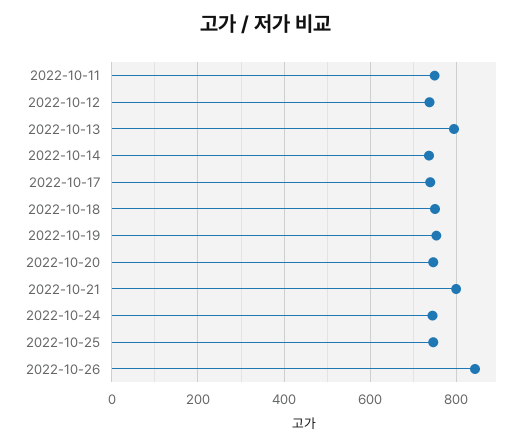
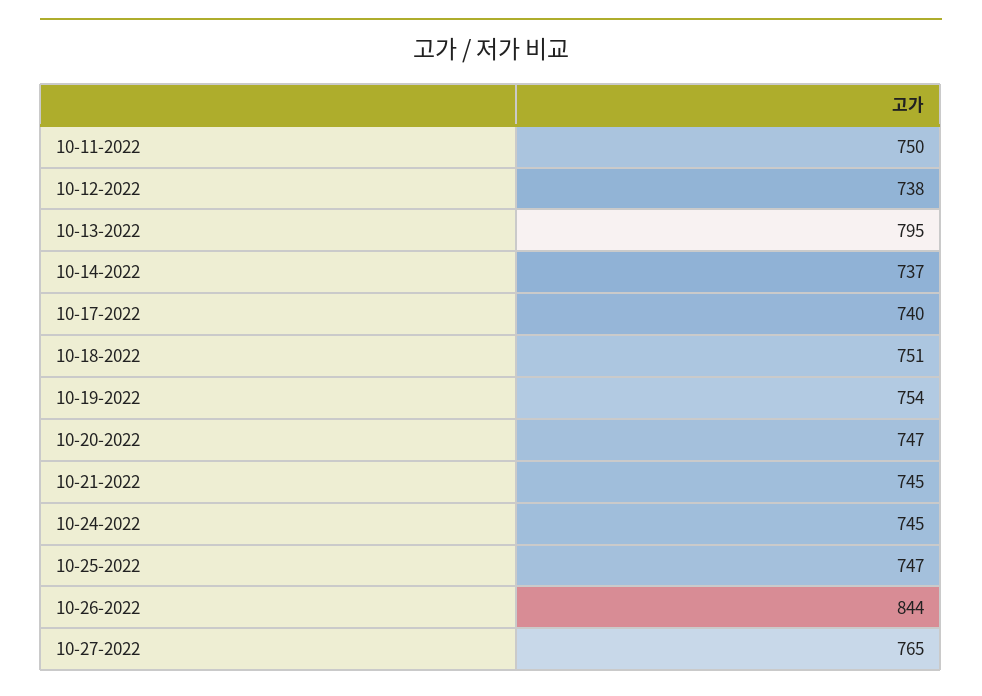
2022-10-21: 800 -> 745
10-27-2022: none -> 765

